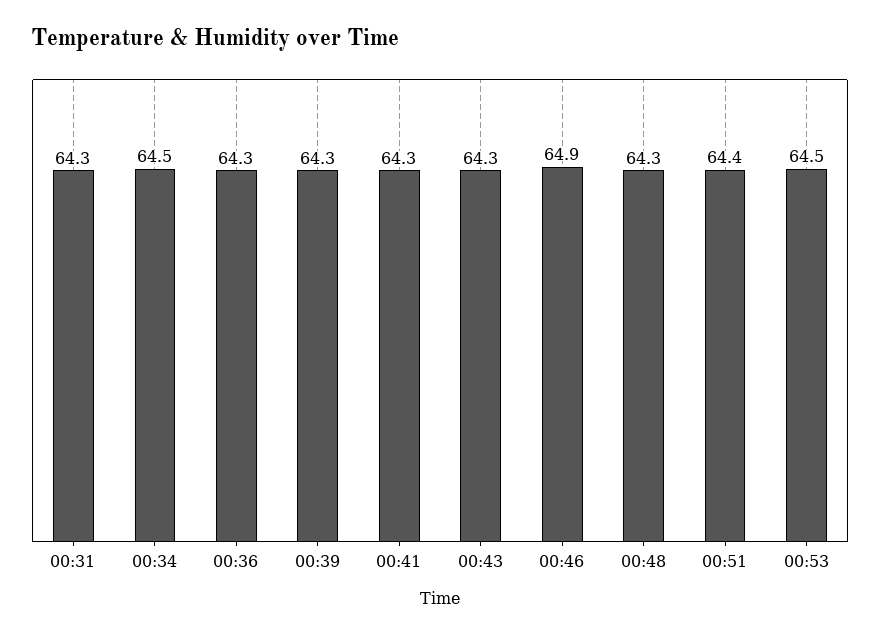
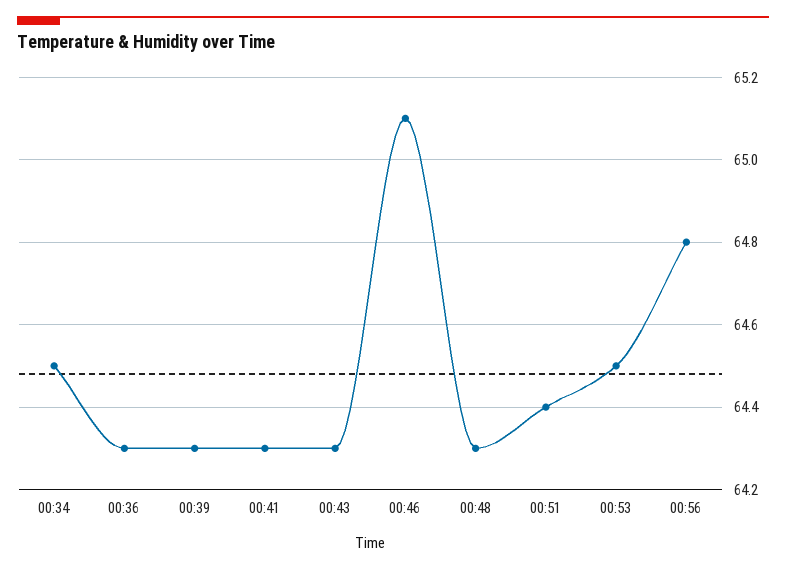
00:31: 64.3 -> none
00:46: 64.9 -> 65.1
00:56: none -> 64.8

